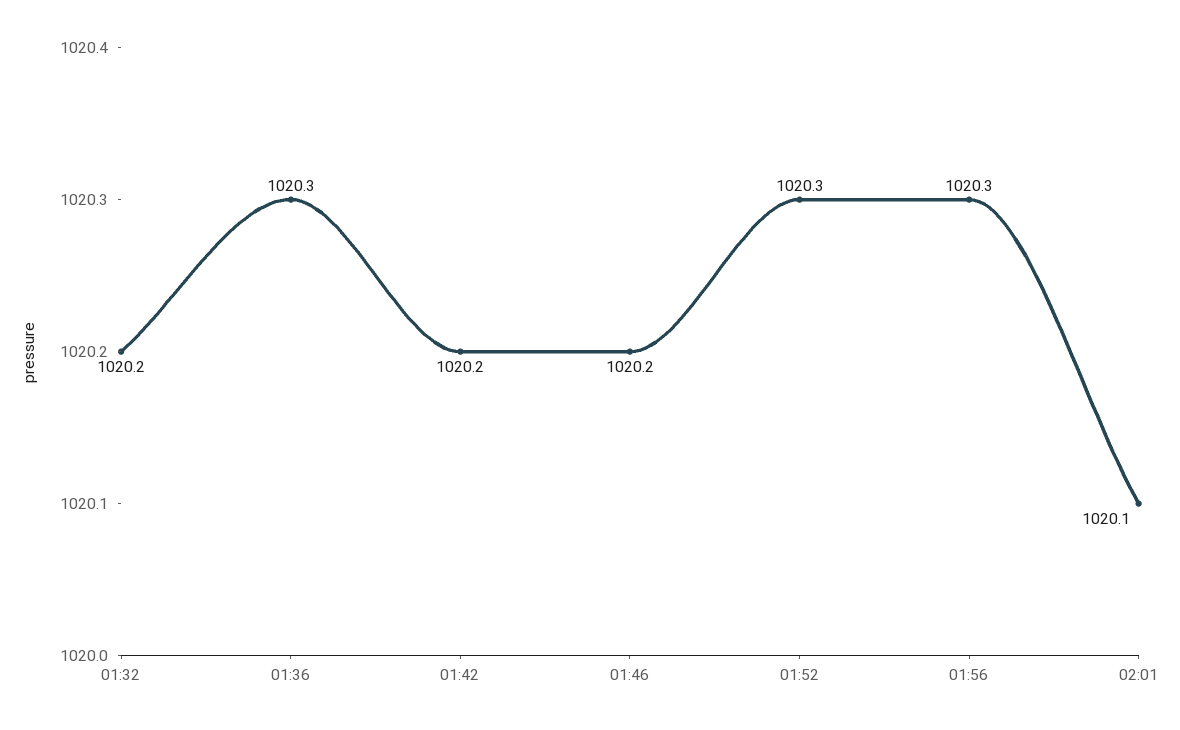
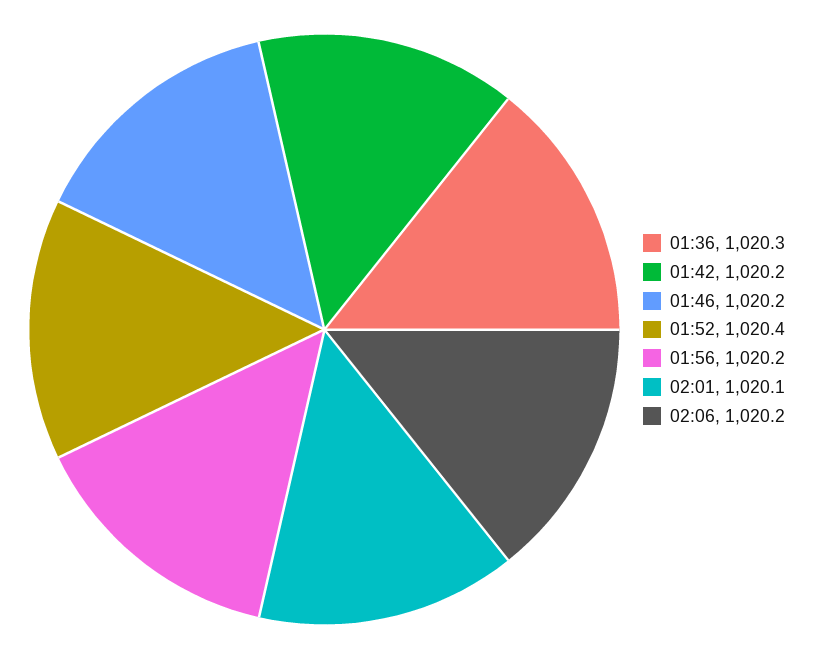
01:32: 1020.2 -> none
01:52: 1020.3 -> 1020.4
01:56: 1020.3 -> 1020.2
02:06: none -> 1020.2

